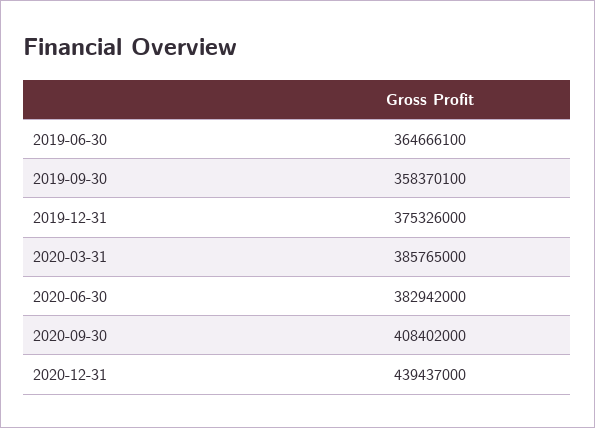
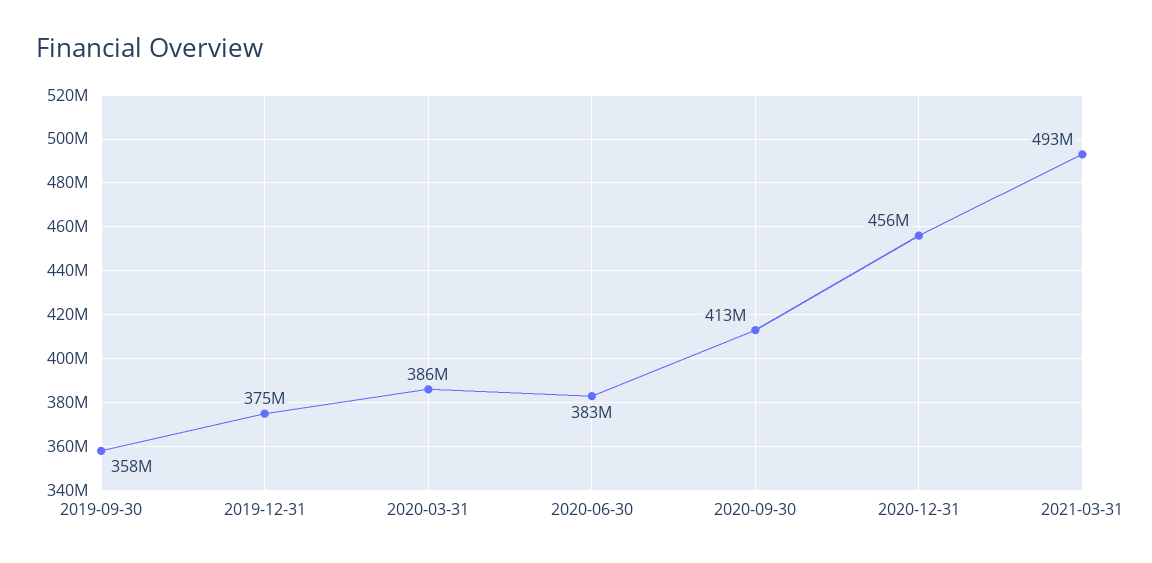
2019-06-30: 364666100 -> none
2020-09-30: 408402000 -> 413000000
2020-12-31: 439437000 -> 456000000
2021-03-31: none -> 493000000

